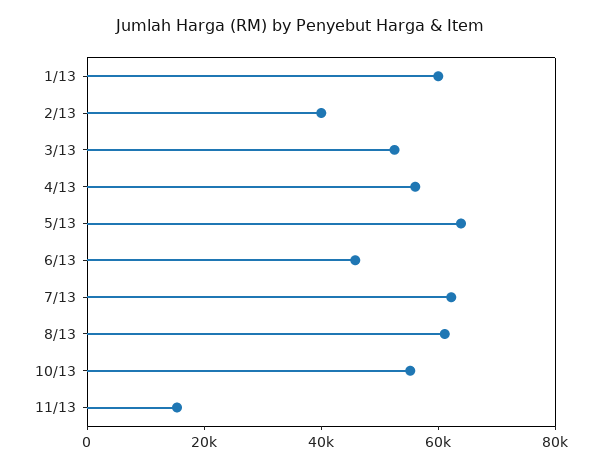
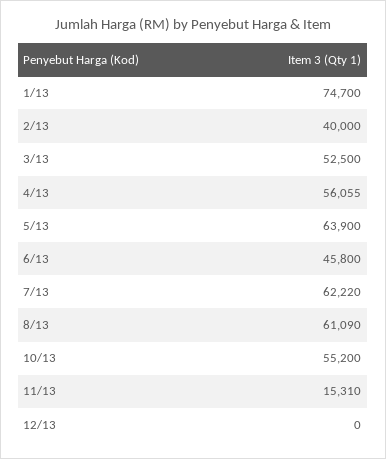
1/13: 60000 -> 74700
12/13: none -> 0

